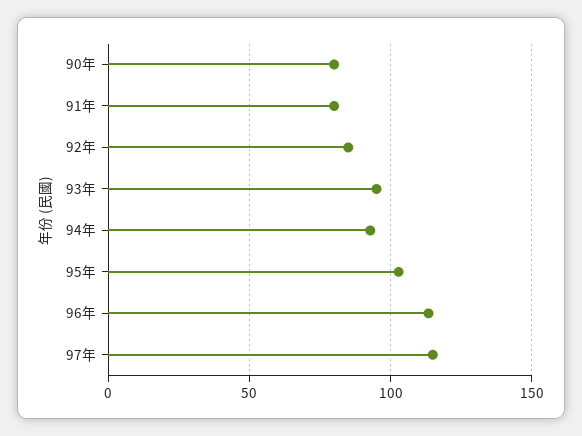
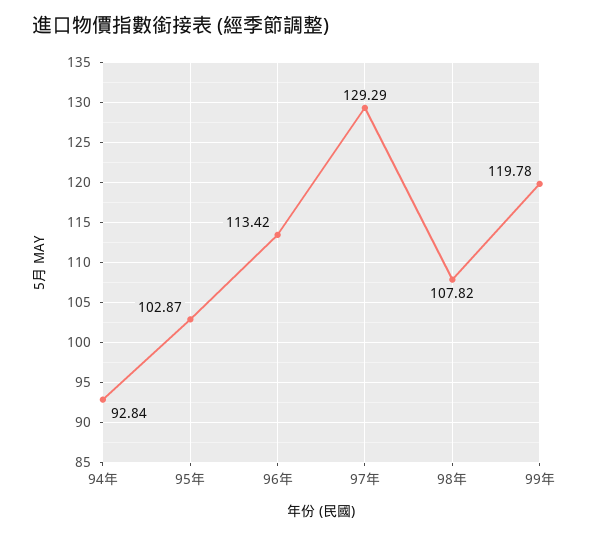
90年: 80 -> none
91年: 80 -> none
92年: 85 -> none
93年: 95 -> none
97年: 115 -> 129.29
98年: none -> 107.82
99年: none -> 119.78

